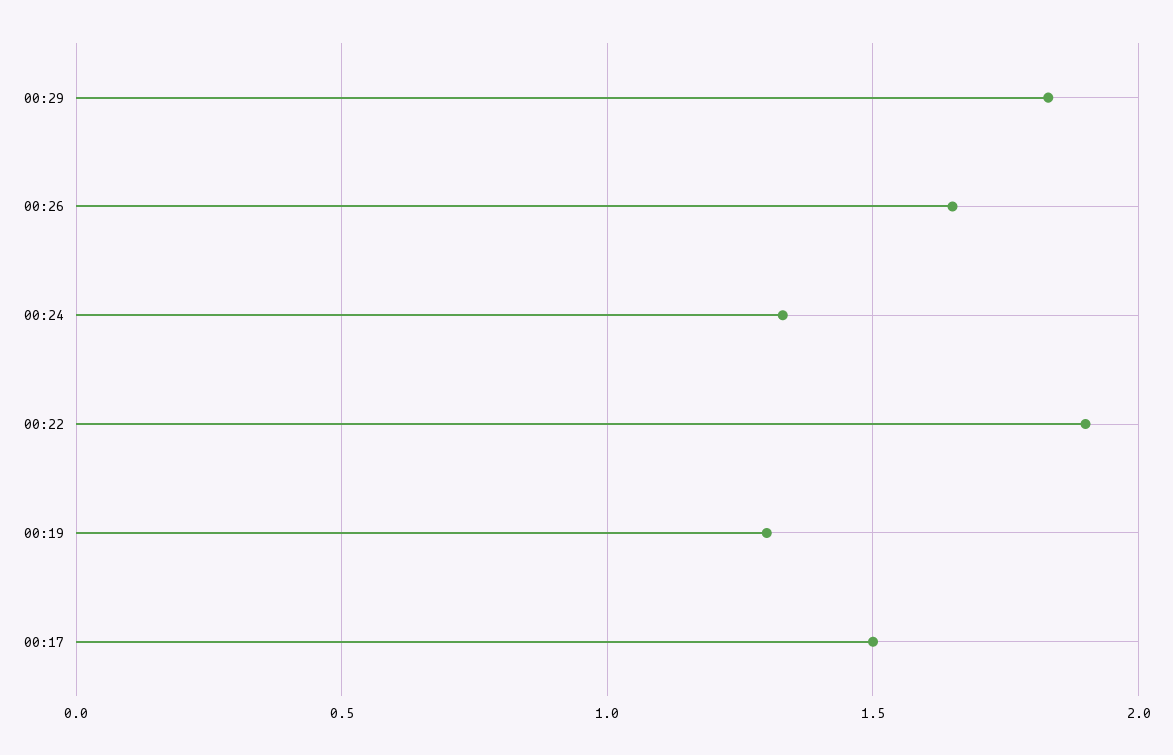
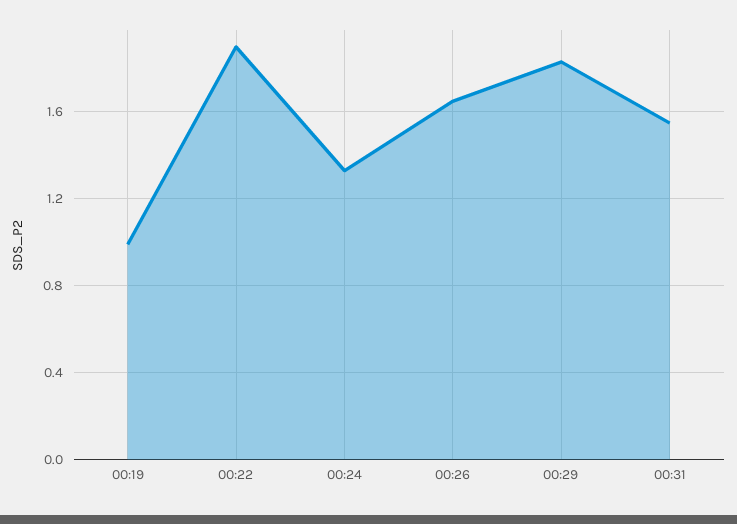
00:19: 1.3 -> 1
00:17: 1.5 -> none
00:31: none -> 1.55

